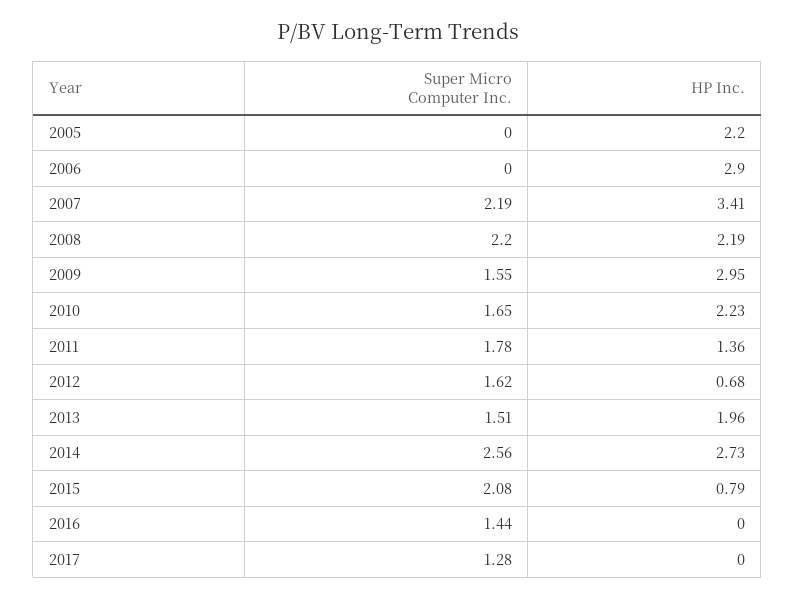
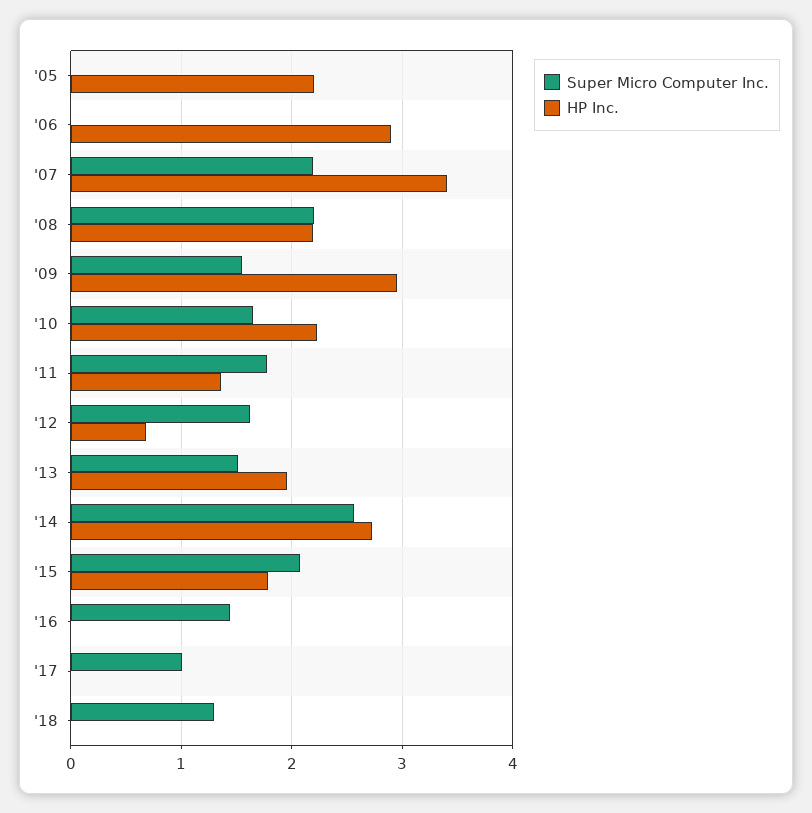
HP Inc., 2015: 0.79 -> 1.8
Super Micro Computer Inc., 2017: 1.28 -> 1
Super Micro Computer Inc., '18: none -> 1.3
HP Inc., '18: none -> 0

